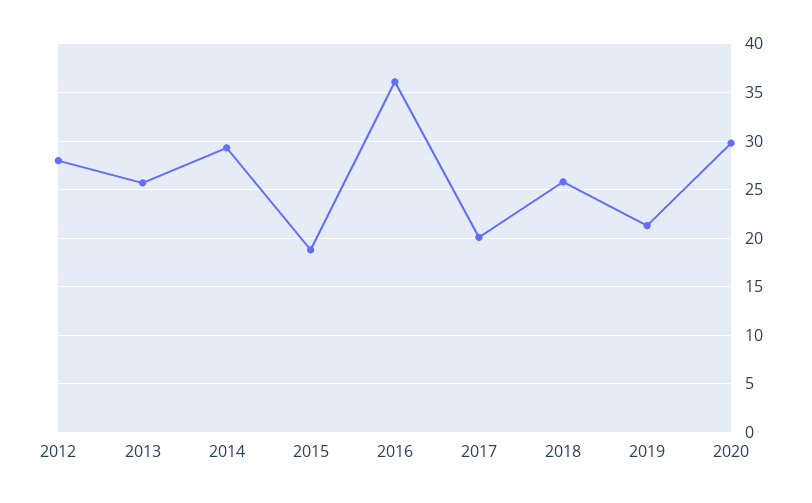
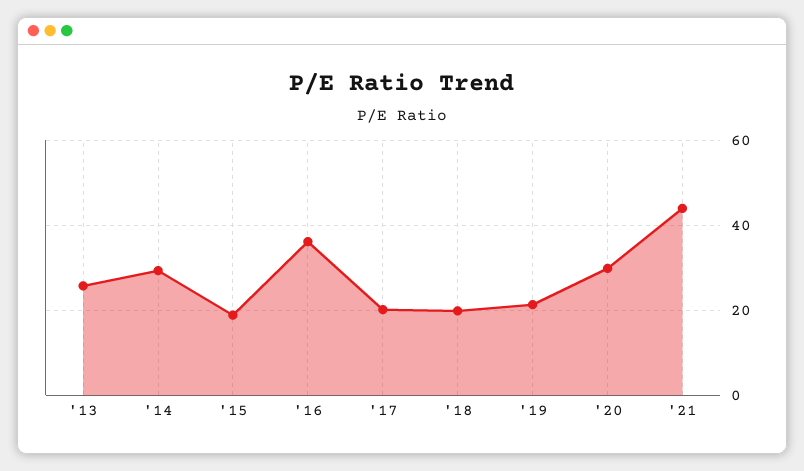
2012: 28 -> none
2018: 26 -> 20
'21: none -> 44

